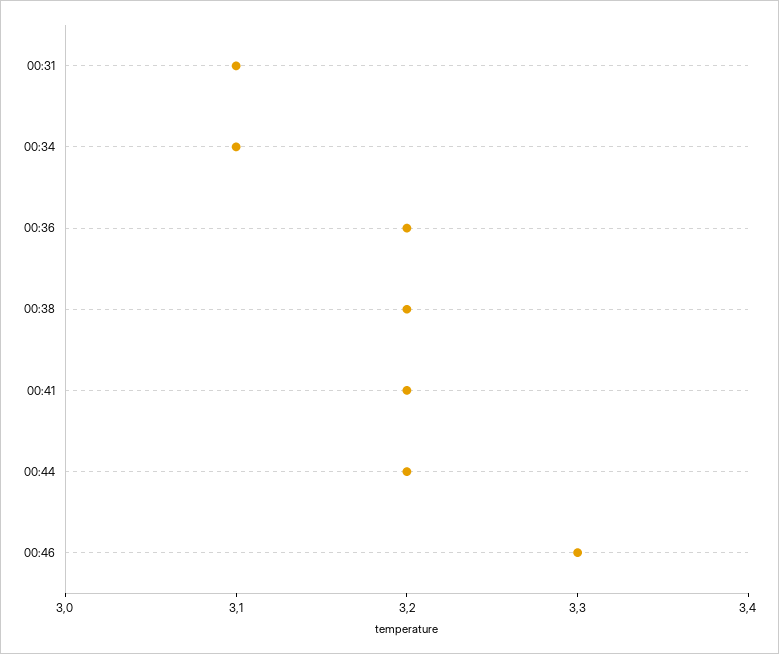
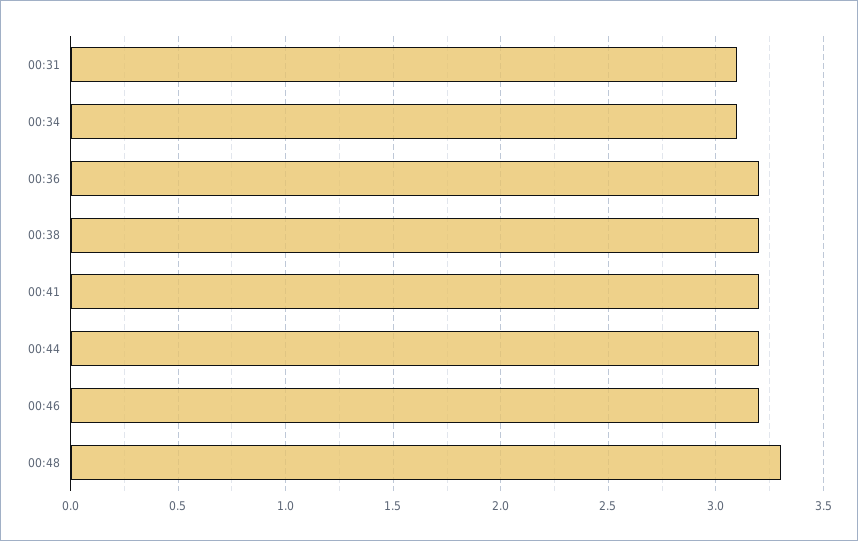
00:46: 3.3 -> 3.2
00:48: none -> 3.3

